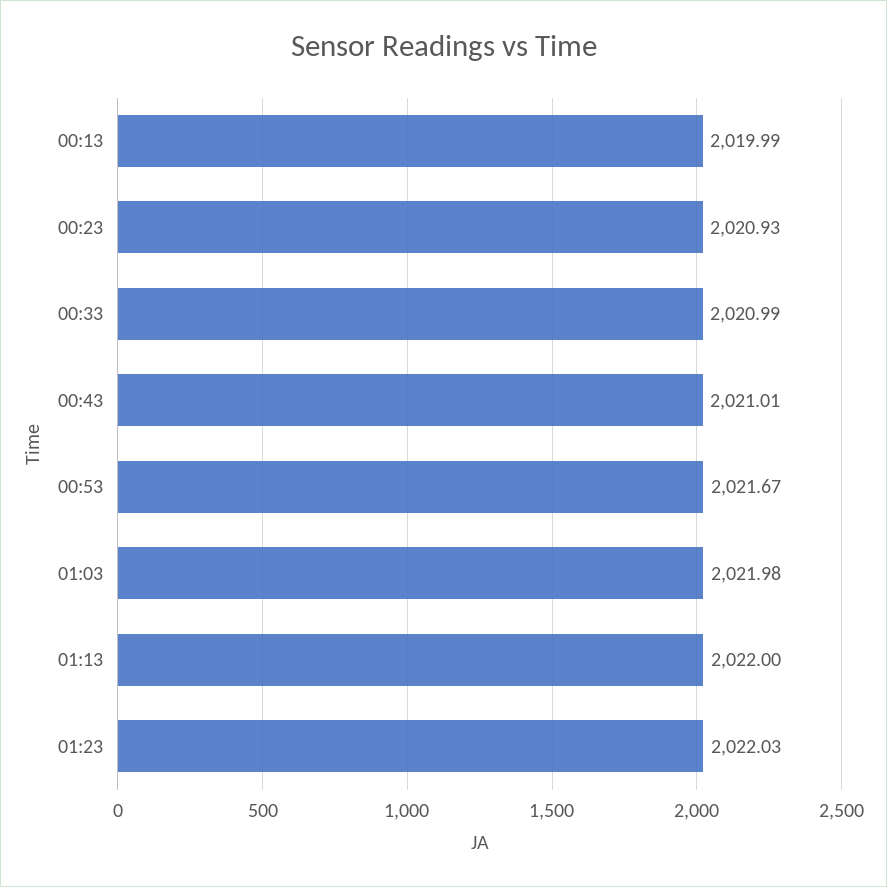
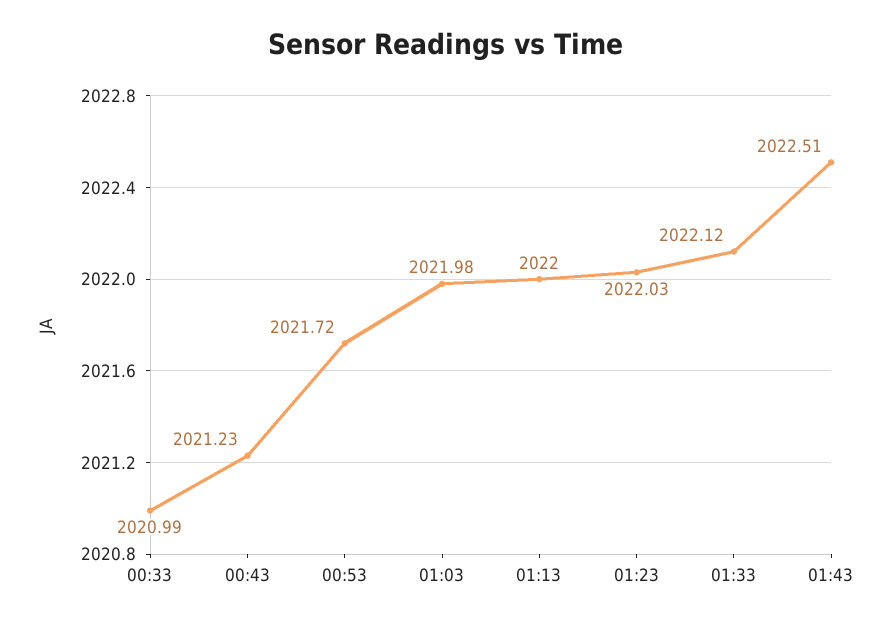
00:13: 2019.99 -> none
00:23: 2020.93 -> none
00:43: 2021.01 -> 2021.23
00:53: 2021.67 -> 2021.72
01:33: none -> 2022.12
01:43: none -> 2022.51

